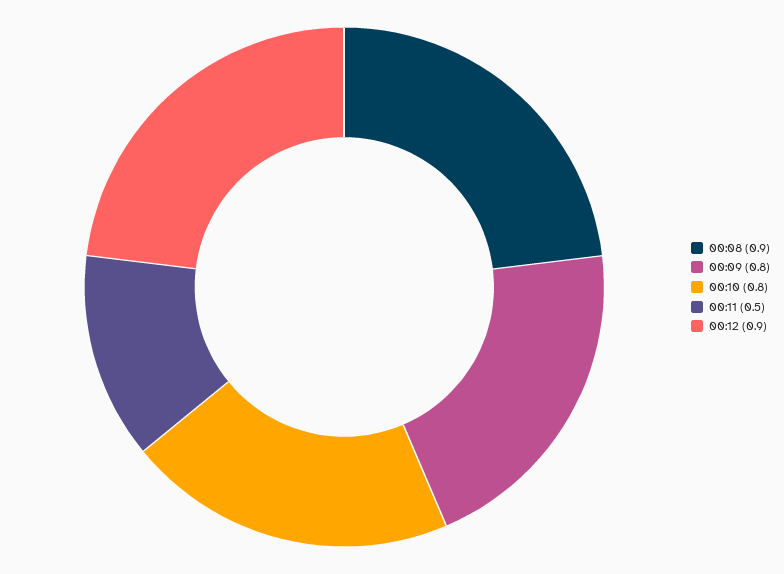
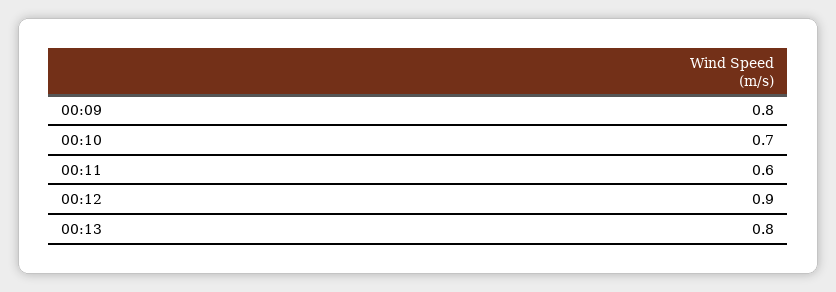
00:08: 0.9 -> none
00:10: 0.8 -> 0.7
00:11: 0.5 -> 0.6
00:13: none -> 0.8

